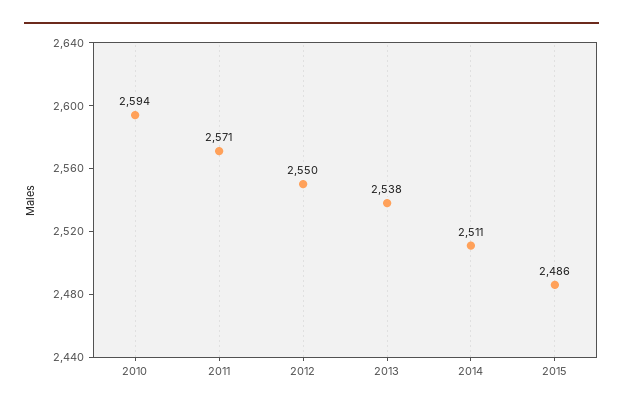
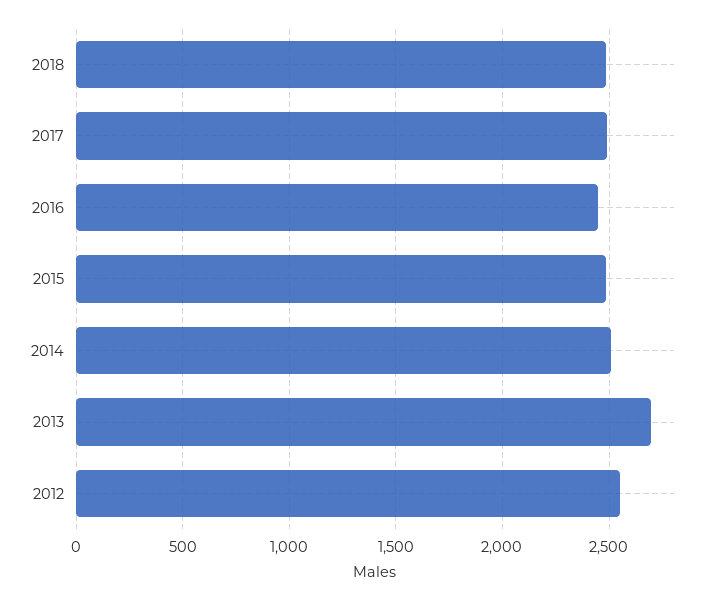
2010: 2594 -> none
2011: 2571 -> none
2013: 2538 -> 2700
2018: none -> 2500
2017: none -> 2500
2016: none -> 2450

